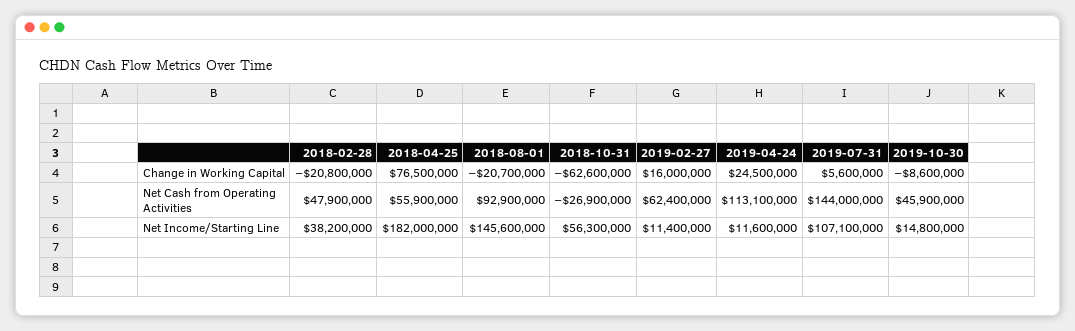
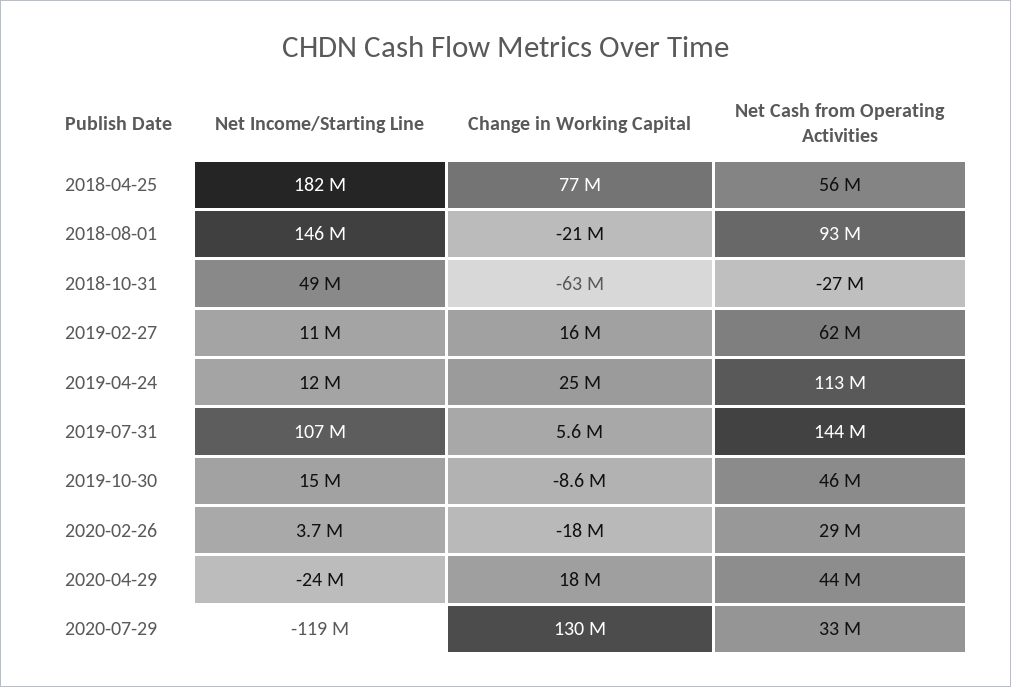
2018-02-28, Change in Working Capital: -20800000 -> none
2018-02-28, Net Cash from Operating Activities: 47900000 -> none
2018-02-28, Net Income/Starting Line: 38200000 -> none
2018-10-31, Net Income/Starting Line: 56300000 -> 49000000
2020-02-26, Net Income/Starting Line: none -> 3700000
2020-02-26, Change in Working Capital: none -> -18000000
2020-02-26, Net Cash from Operating Activities: none -> 29000000
2020-04-29, Net Income/Starting Line: none -> -24000000
2020-04-29, Change in Working Capital: none -> 18000000
2020-04-29, Net Cash from Operating Activities: none -> 44000000
2020-07-29, Net Income/Starting Line: none -> -119000000
2020-07-29, Change in Working Capital: none -> 130000000
2020-07-29, Net Cash from Operating Activities: none -> 33000000

